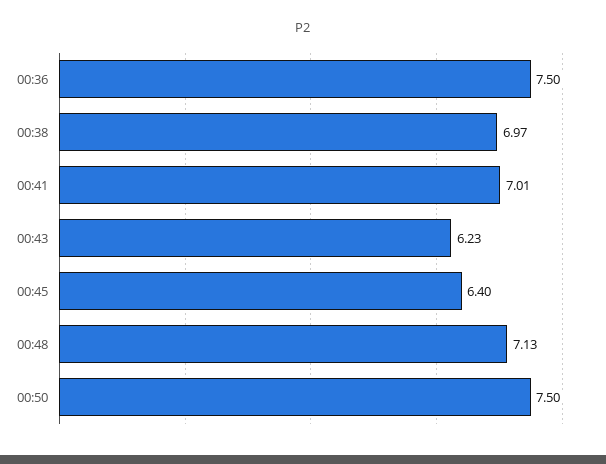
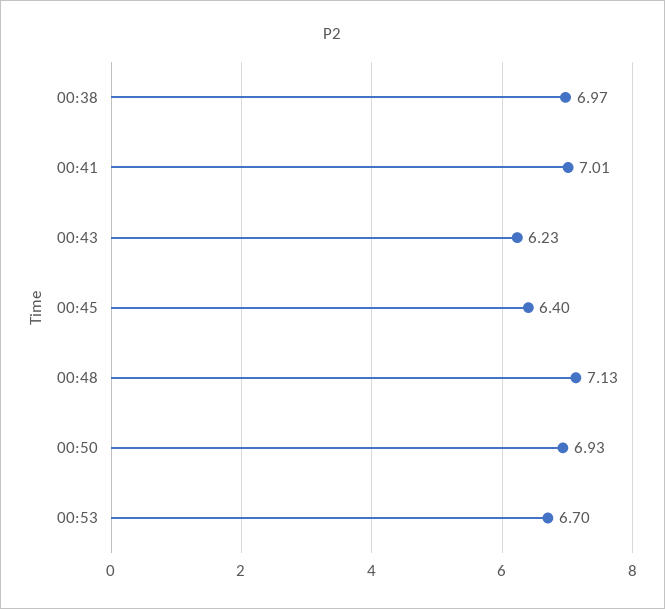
00:36: 7.5 -> none
00:50: 7.5 -> 6.93
00:53: none -> 6.7

